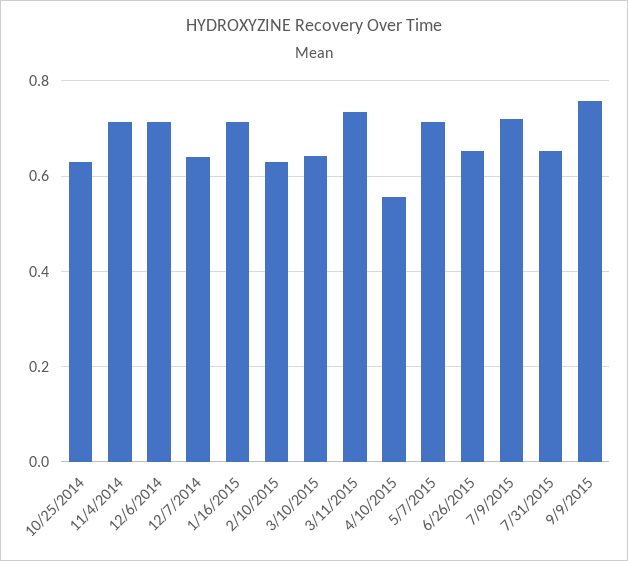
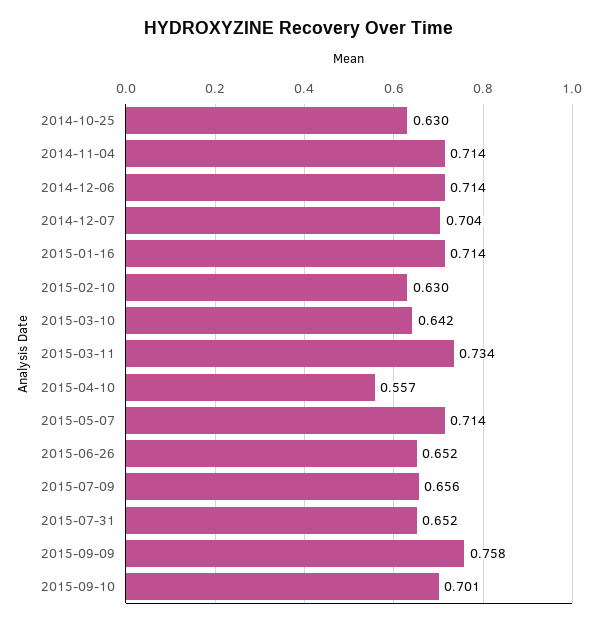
12/7/2014: 0.64 -> 0.704
7/9/2015: 0.72 -> 0.656
2015-09-10: none -> 0.701

